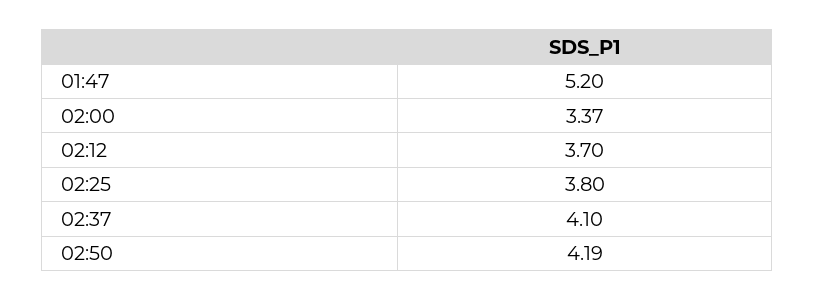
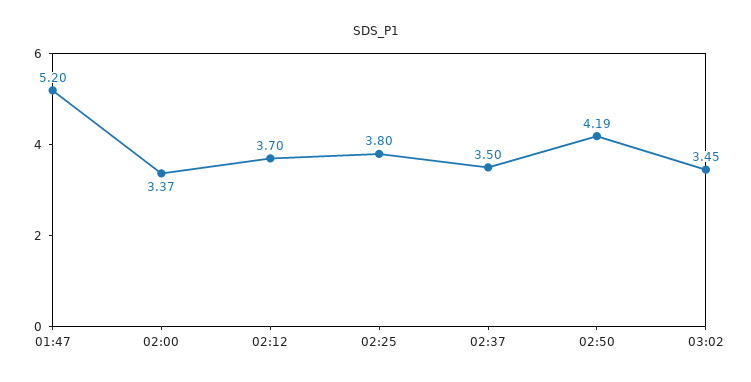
02:37: 4.1 -> 3.5
03:02: none -> 3.45

